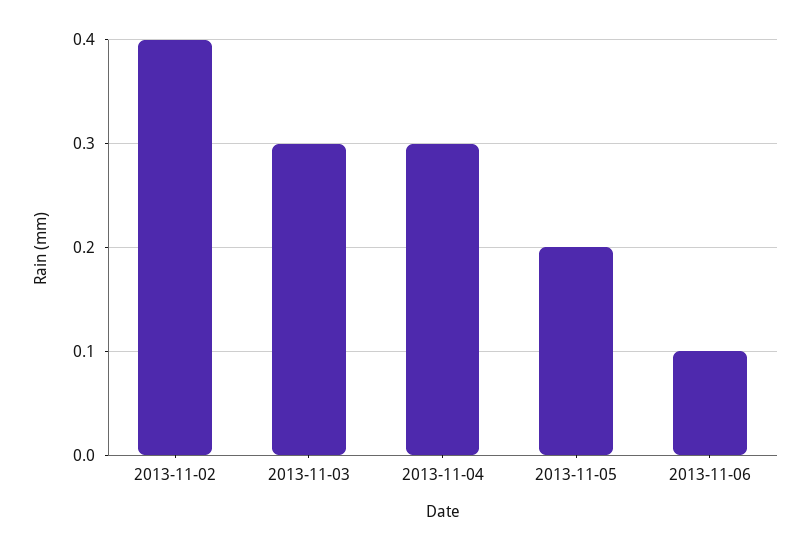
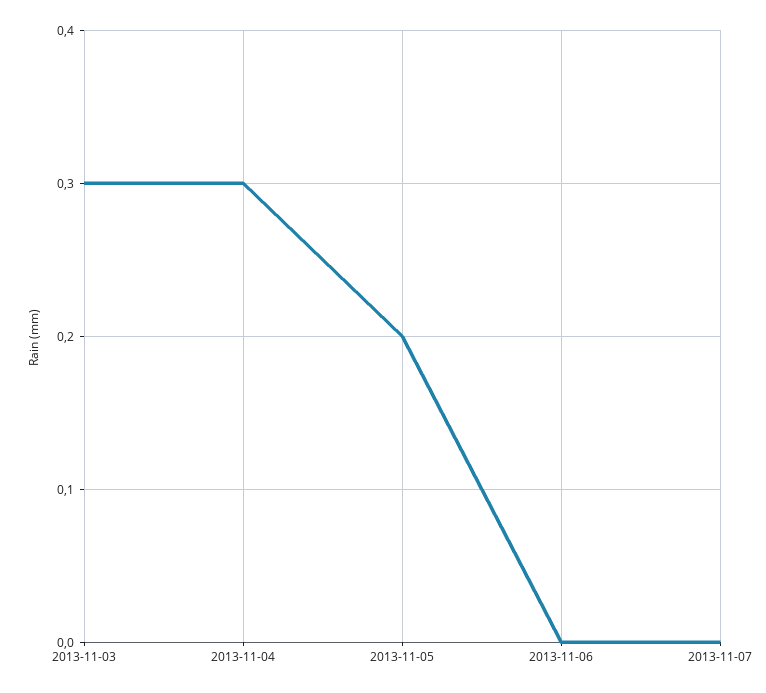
2013-11-02: 0.4 -> none
2013-11-06: 0.1 -> 0
2013-11-07: none -> 0

